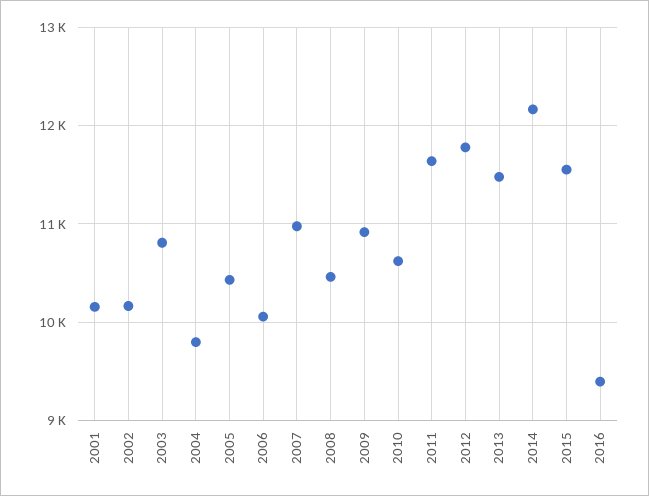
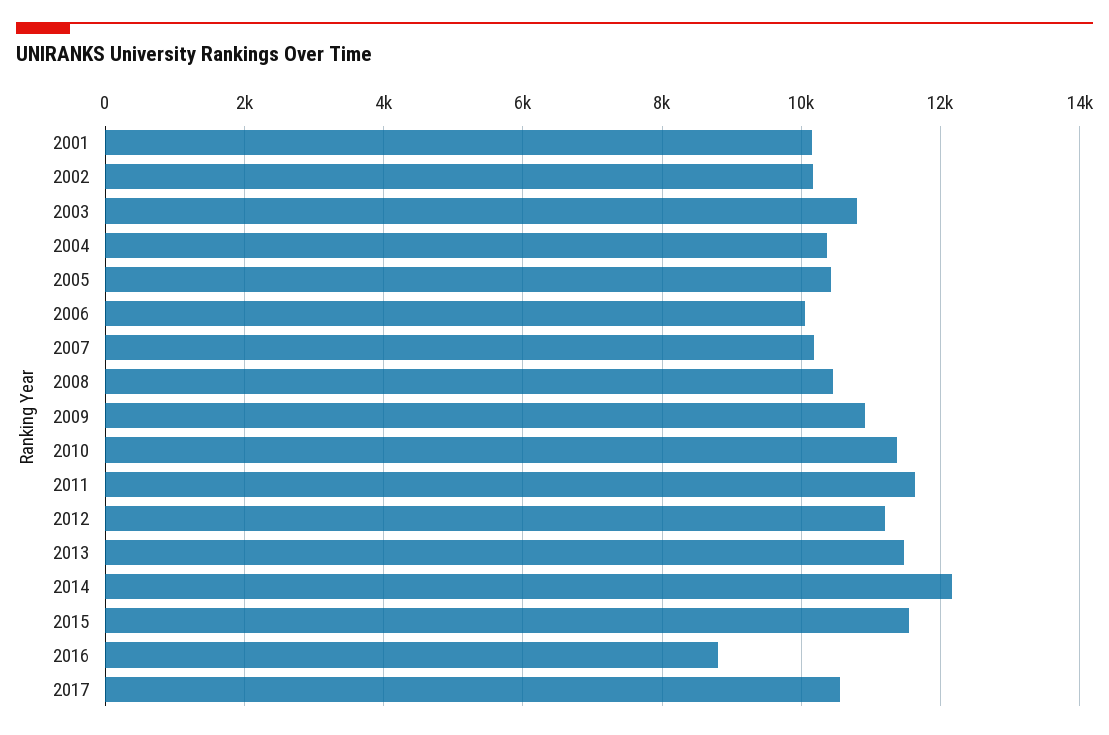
2004: 9800 -> 10400
2007: 11000 -> 10200
2010: 10600 -> 11400
2012: 11800 -> 11200
2016: 9400 -> 8800
2017: none -> 10600

